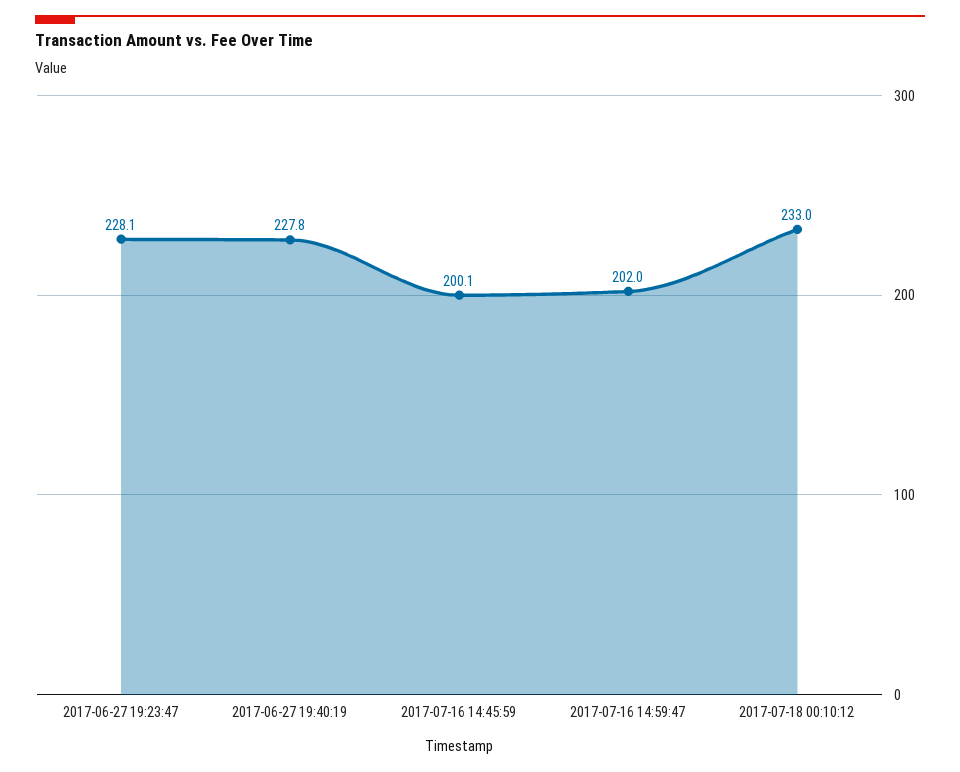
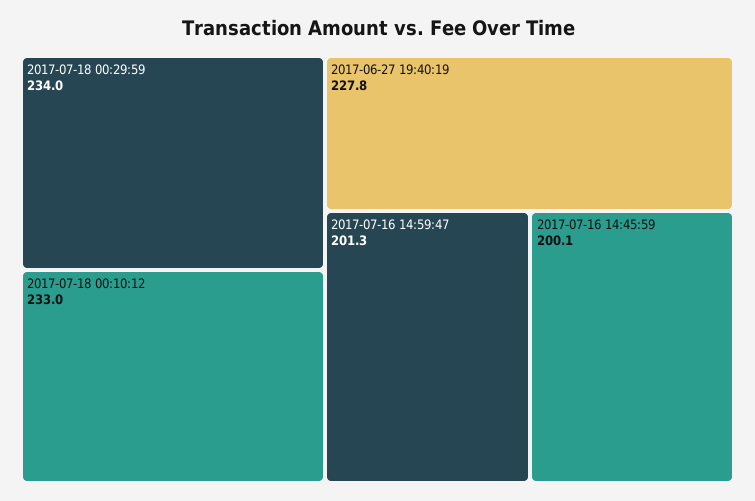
2017-06-27 19:23:47: 228.1 -> none
2017-07-16 14:59:47: 202 -> 201.3
2017-07-18 00:29:59: none -> 234

